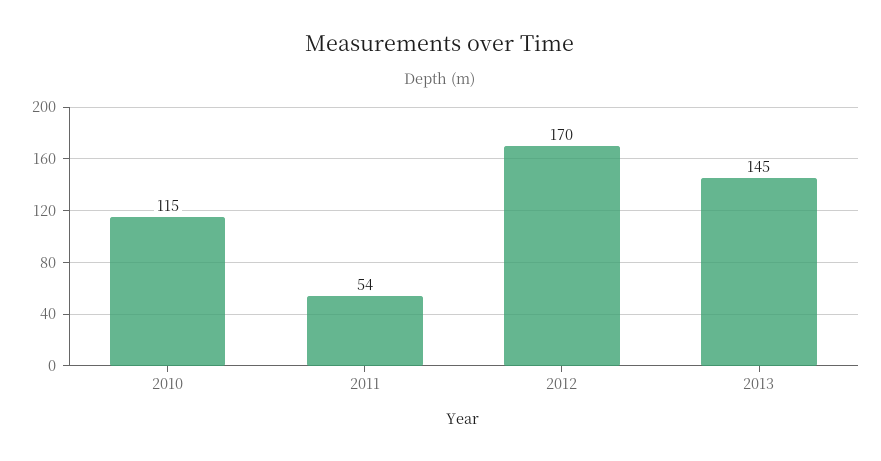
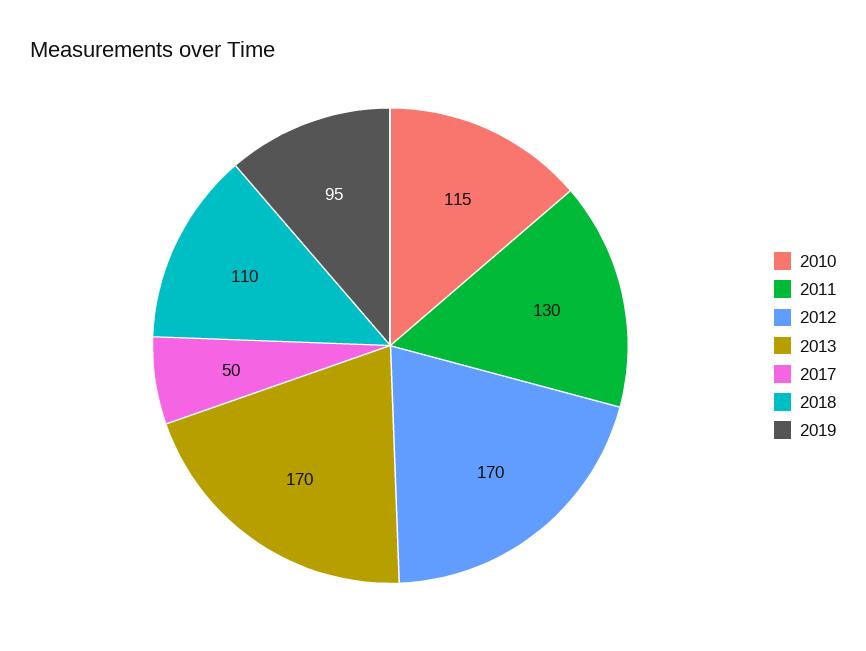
2011: 54 -> 130
2013: 145 -> 170
2017: none -> 50
2018: none -> 110
2019: none -> 95

